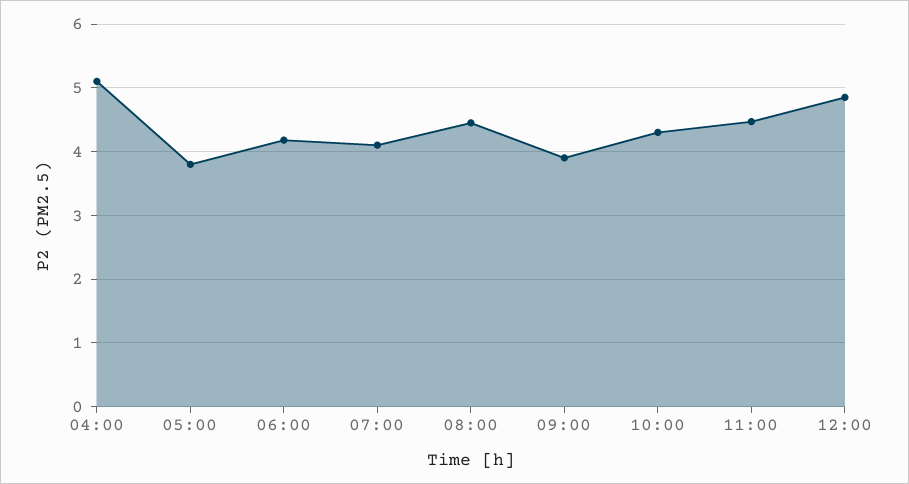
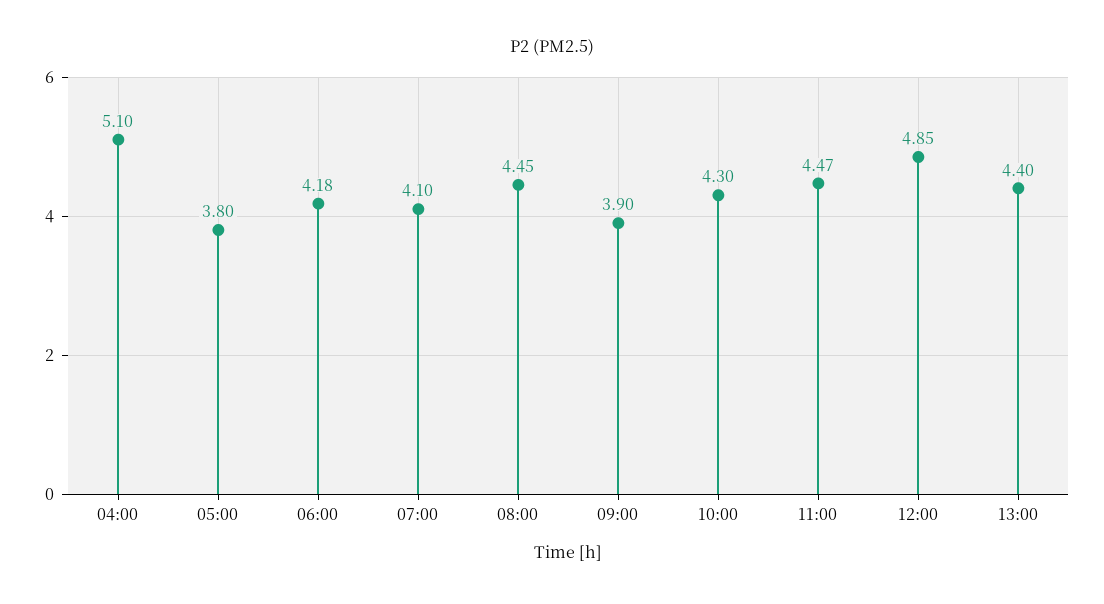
13:00: none -> 4.4

